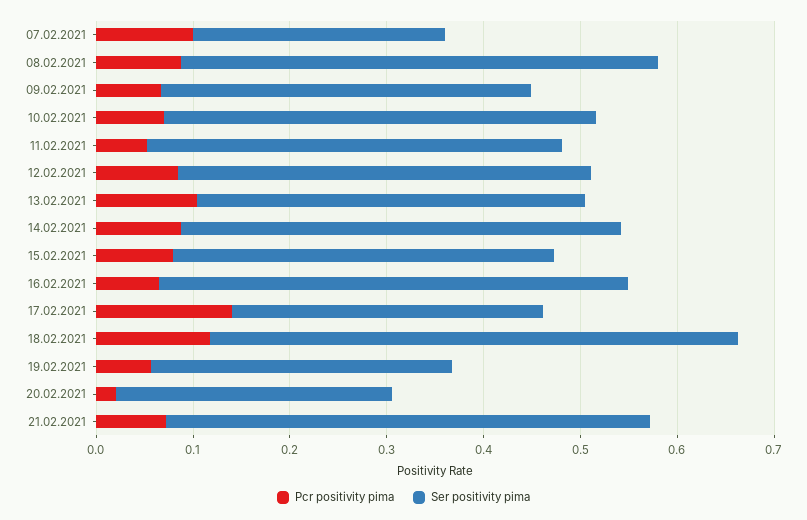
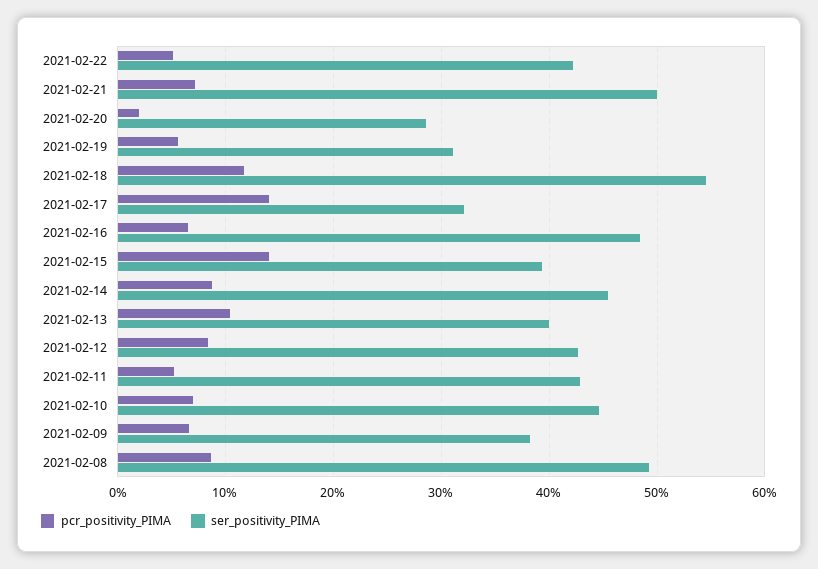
Pcr positivity pima, 07.02.2021: 0.1 -> none
Ser positivity pima, 07.02.2021: 0.26 -> none
Pcr positivity pima, 15.02.2021: 0.08 -> 0.14
Pcr positivity pima, 2021-02-22: none -> 0.05
Ser positivity pima, 2021-02-22: none -> 0.42

